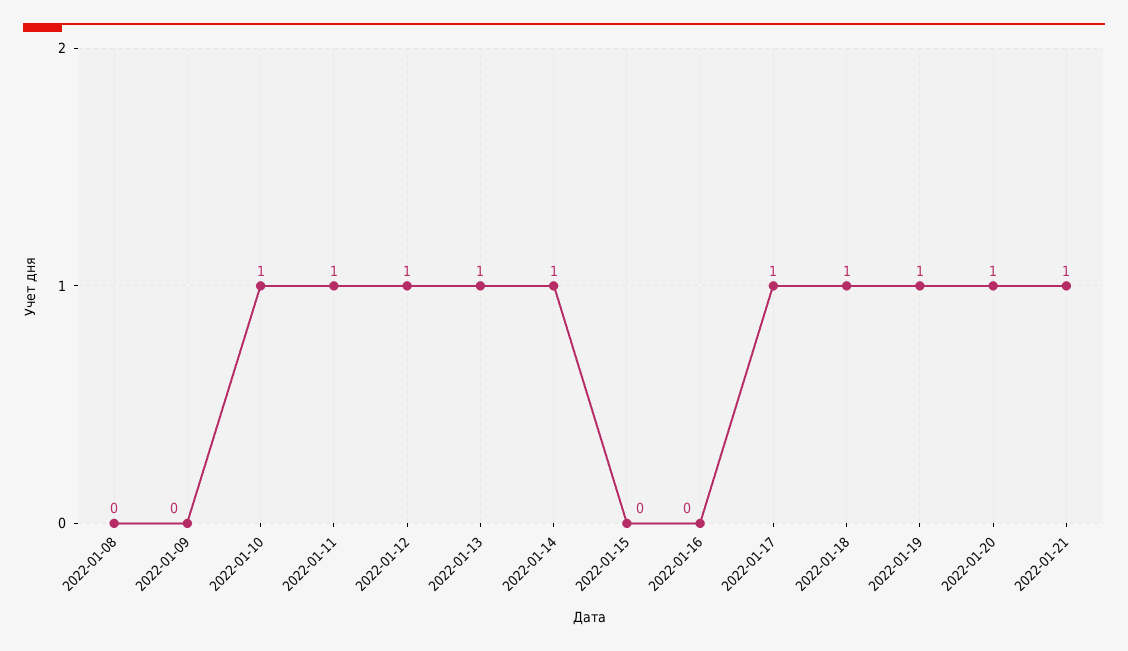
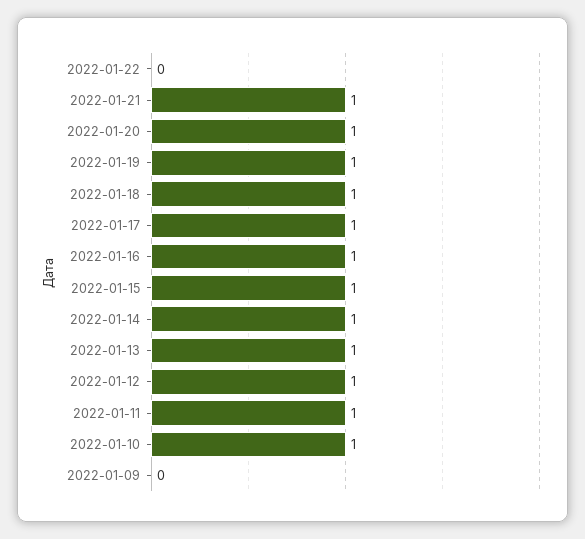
2022-01-08: 0 -> none
2022-01-15: 0 -> 1
2022-01-16: 0 -> 1
2022-01-22: none -> 0

